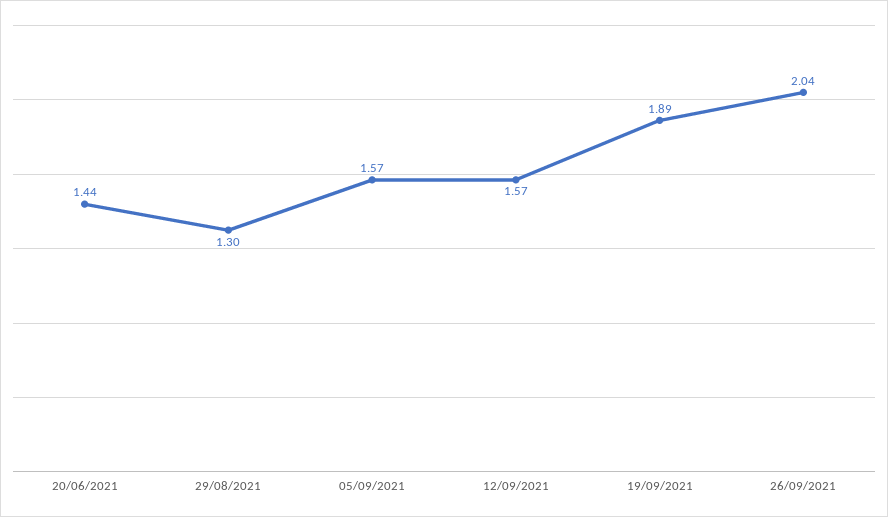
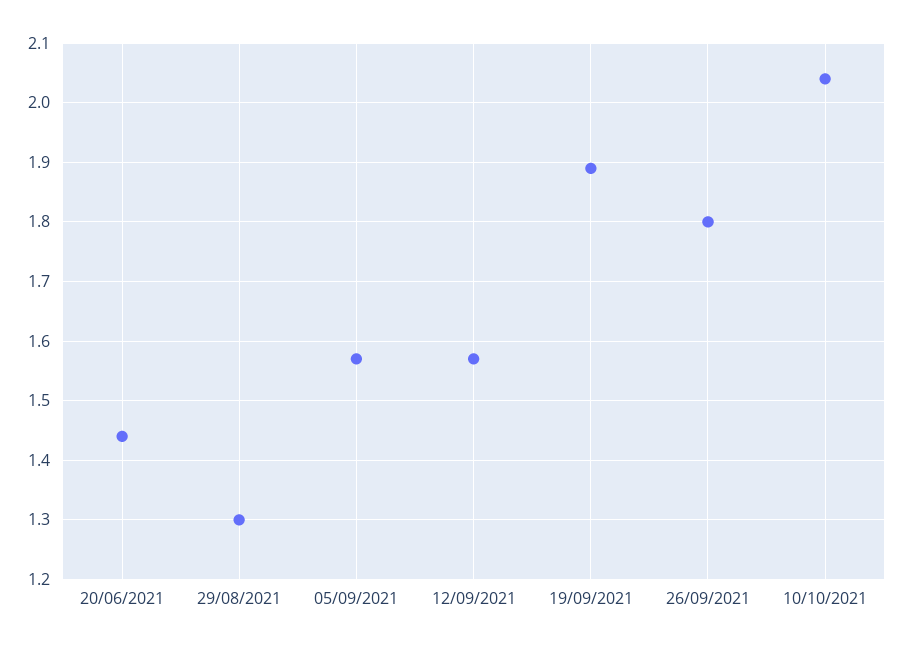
26/09/2021: 2.04 -> 1.8
10/10/2021: none -> 2.05

